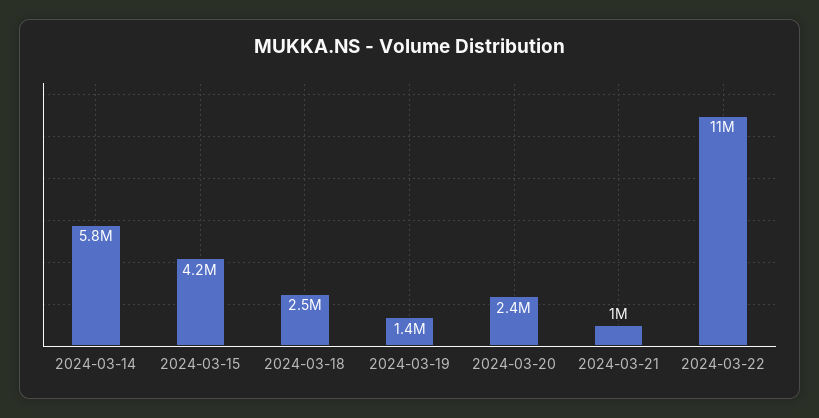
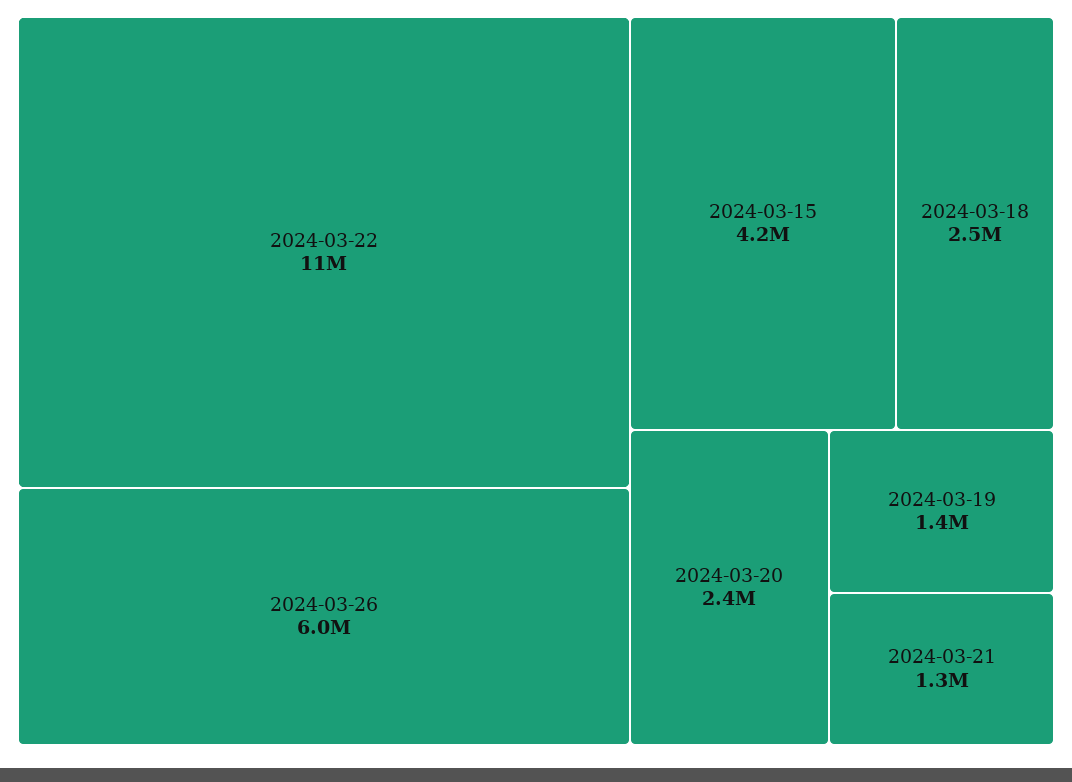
2024-03-14: 5800000 -> none
2024-03-21: 1000000 -> 1300000
2024-03-26: none -> 6000000

